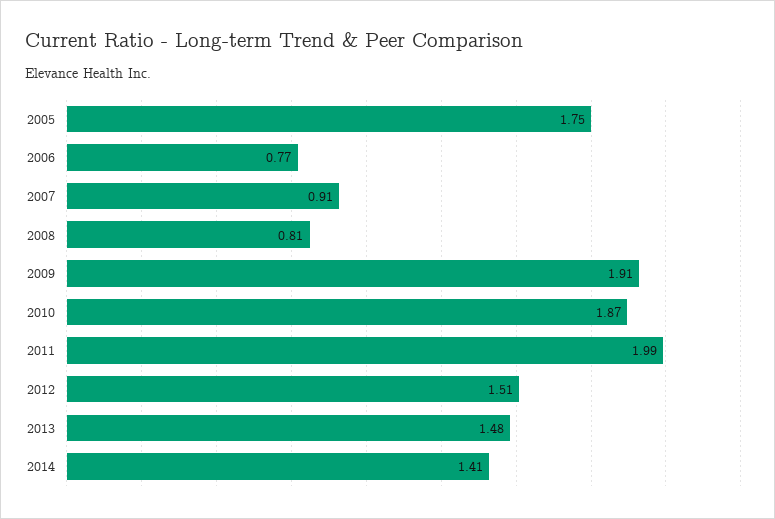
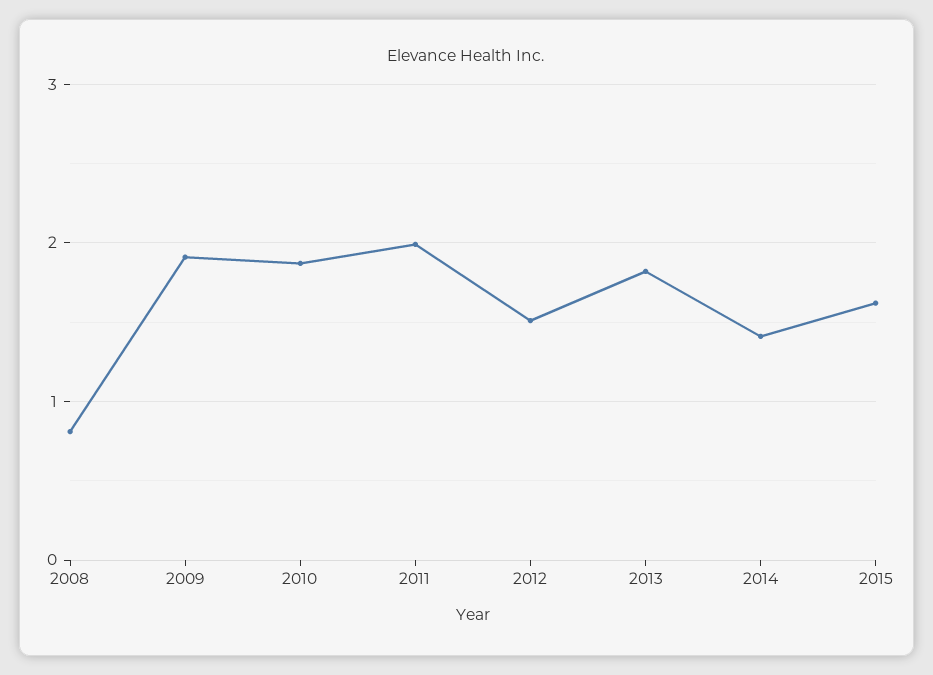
2005: 1.75 -> none
2006: 0.77 -> none
2007: 0.91 -> none
2013: 1.48 -> 1.8
2015: none -> 1.6

